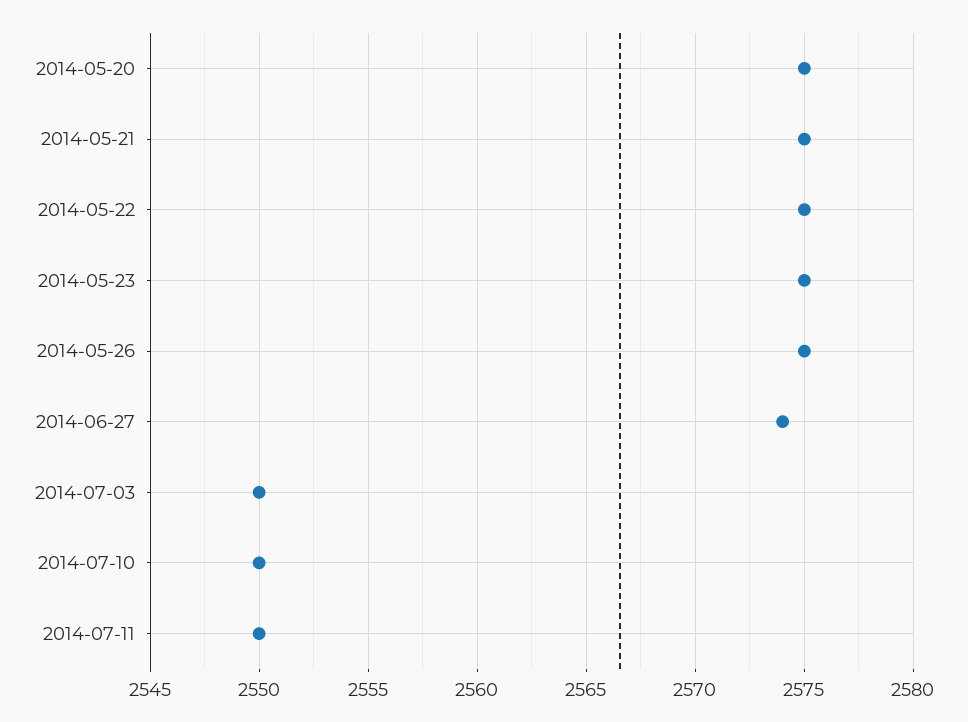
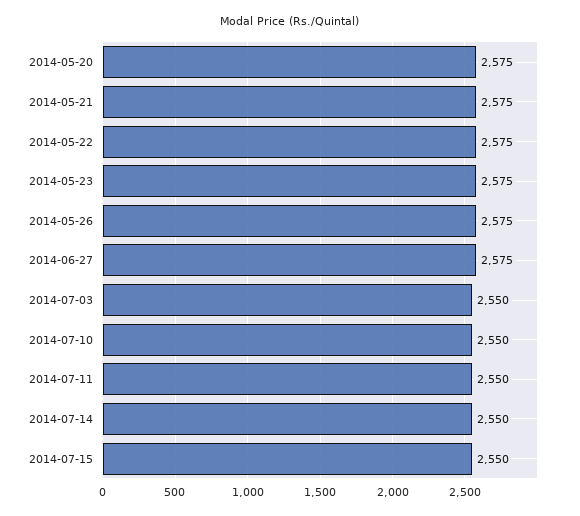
2014-06-27: 2574 -> 2575
2014-07-14: none -> 2550
2014-07-15: none -> 2550

